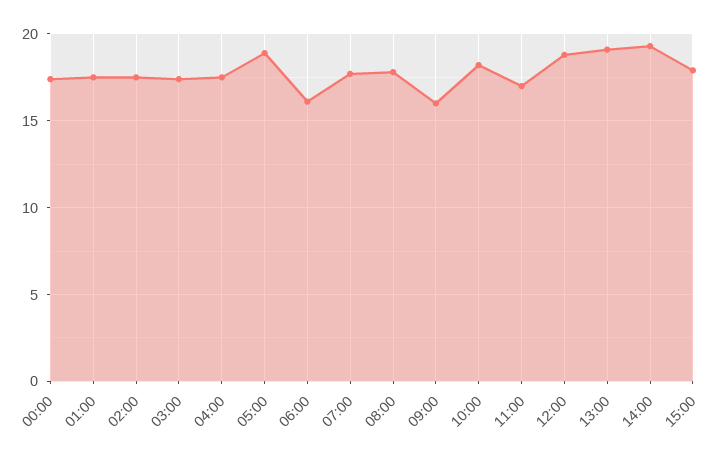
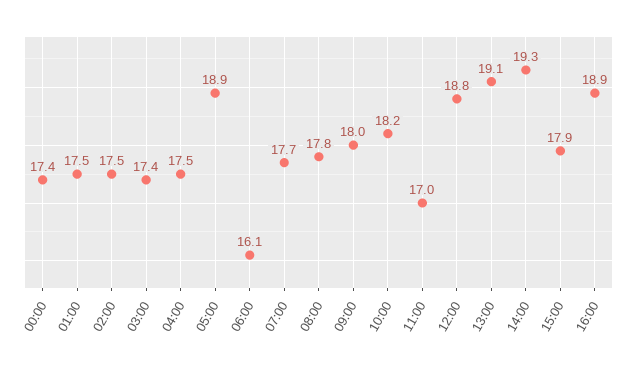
09:00: 16 -> 18
16:00: none -> 18.9

